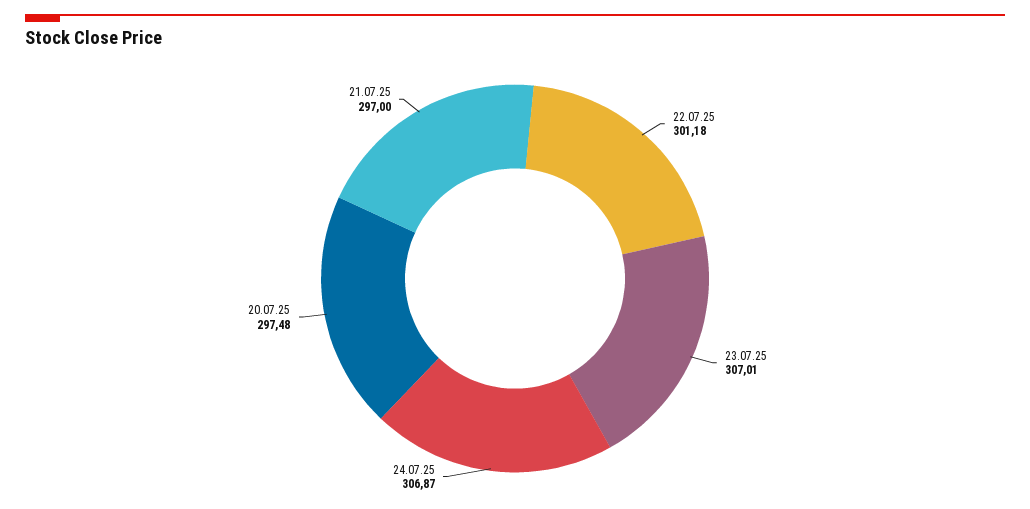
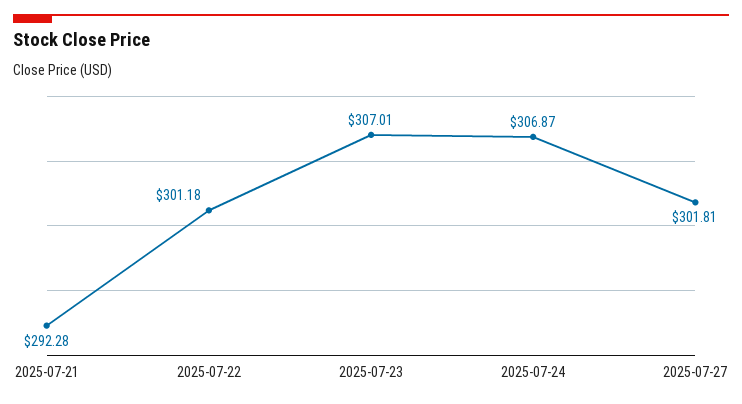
20.07.25: 297.48 -> none
21.07.25: 297 -> 292.28
2025-07-27: none -> 301.81

